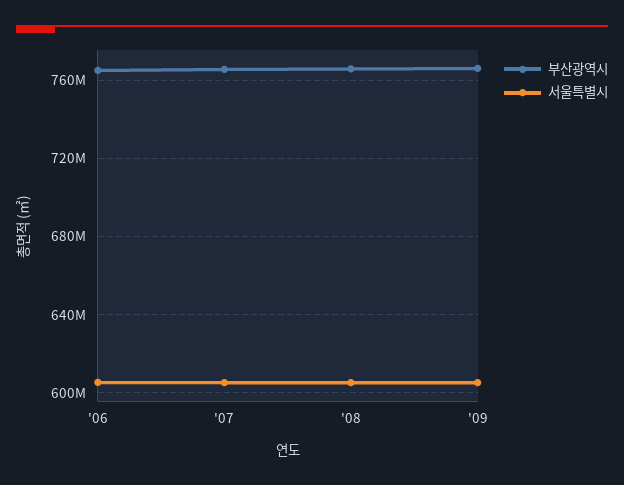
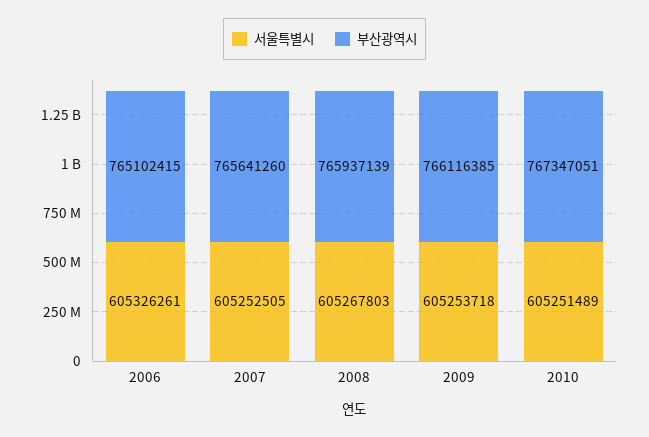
서울특별시, 2010: none -> 605251489
부산광역시, 2010: none -> 767347051

